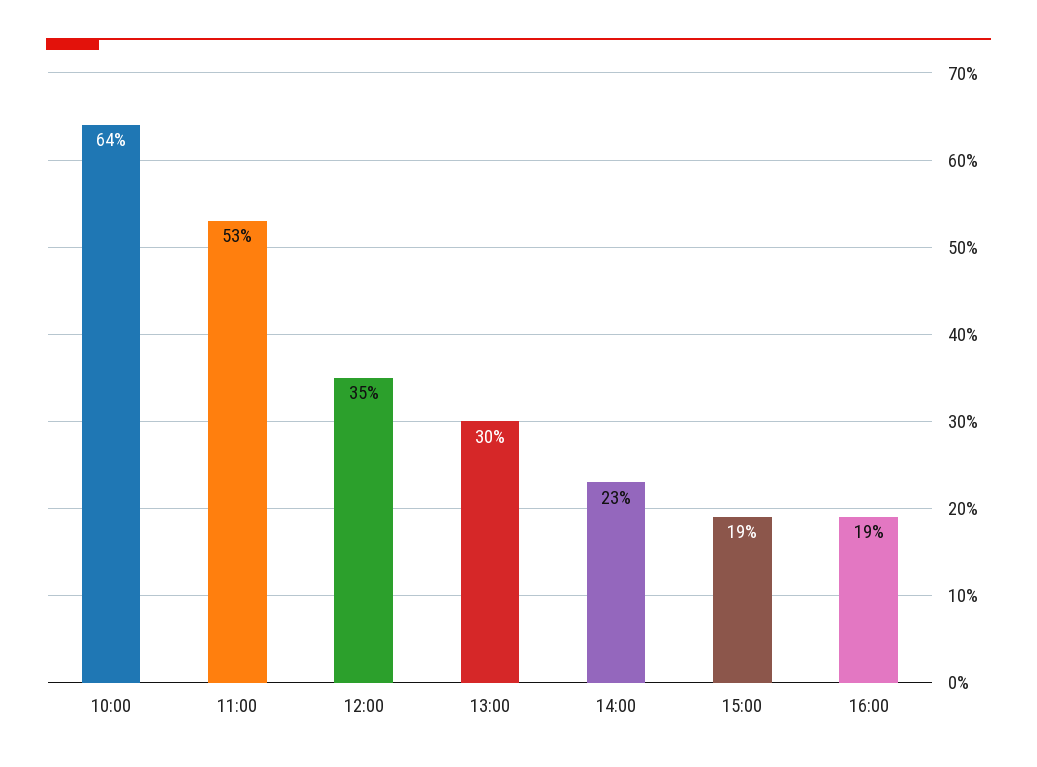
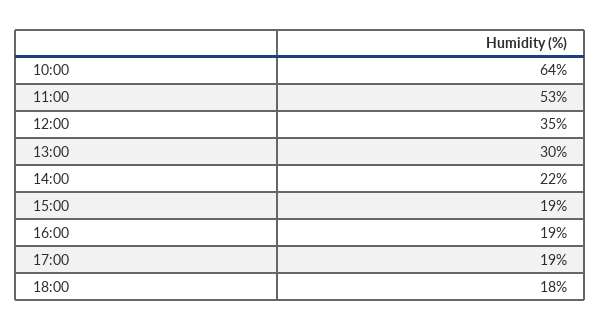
14:00: 23 -> 22
17:00: none -> 19
18:00: none -> 18

